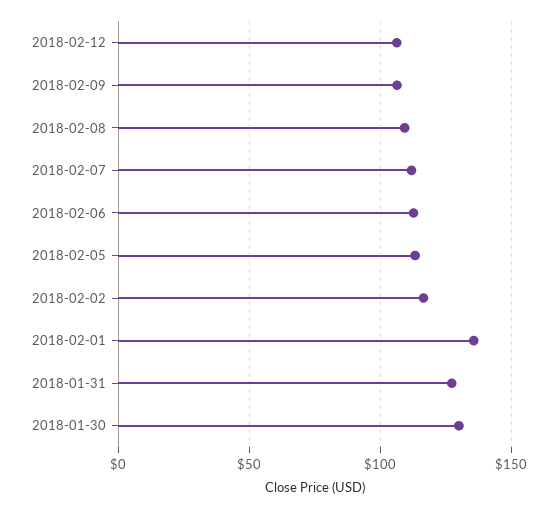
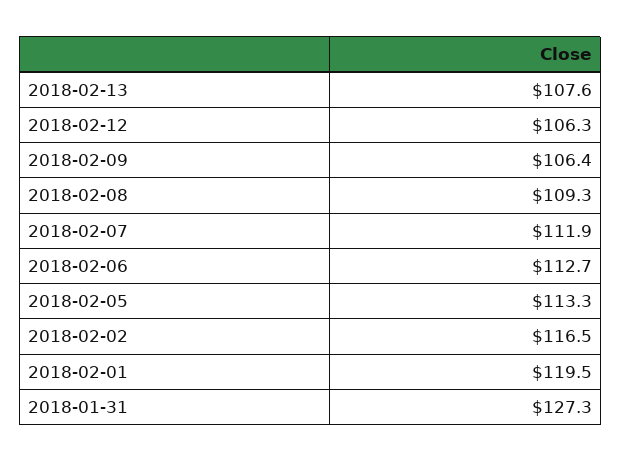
2018-02-01: 135 -> 119.5
2018-01-30: 130 -> none
2018-02-13: none -> 107.6

